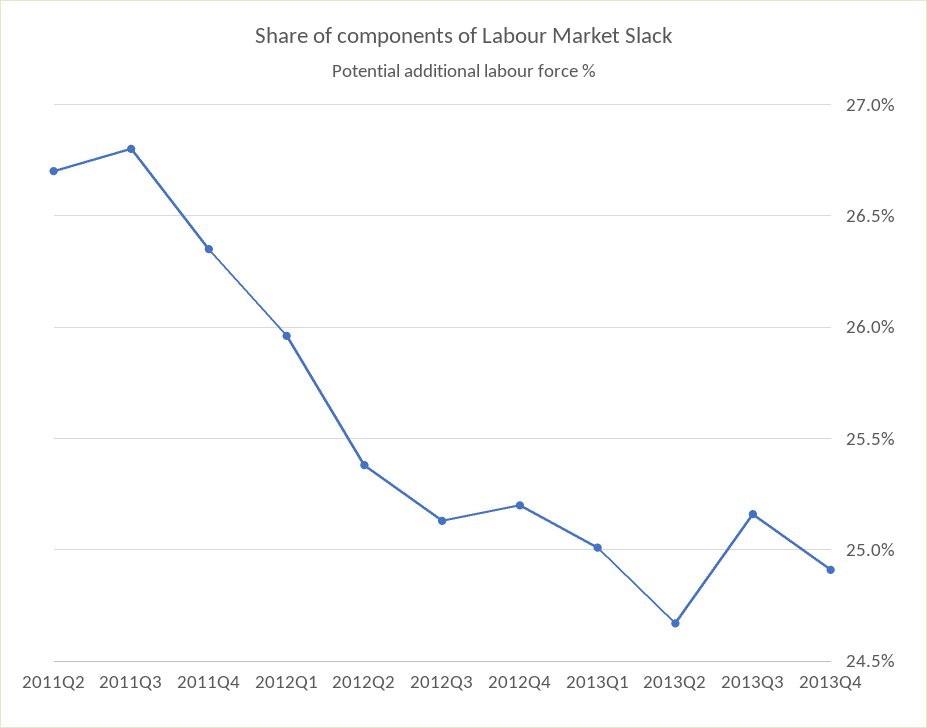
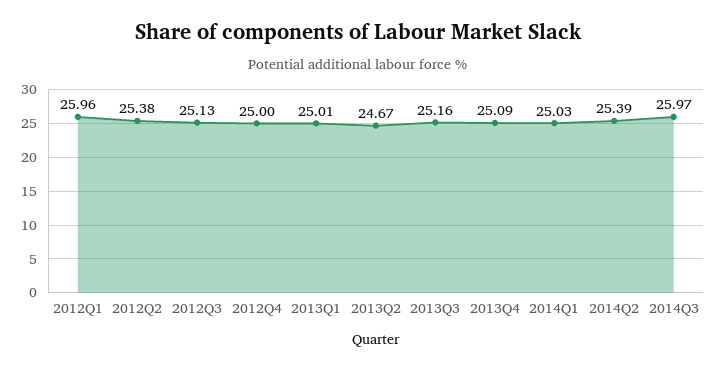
2011Q2: 26.7 -> none
2011Q3: 26.8 -> none
2011Q4: 26.35 -> none
2012Q4: 25.2 -> 25
2013Q4: 24.9 -> 25.09
2014Q1: none -> 25.03
2014Q2: none -> 25.39
2014Q3: none -> 25.97

